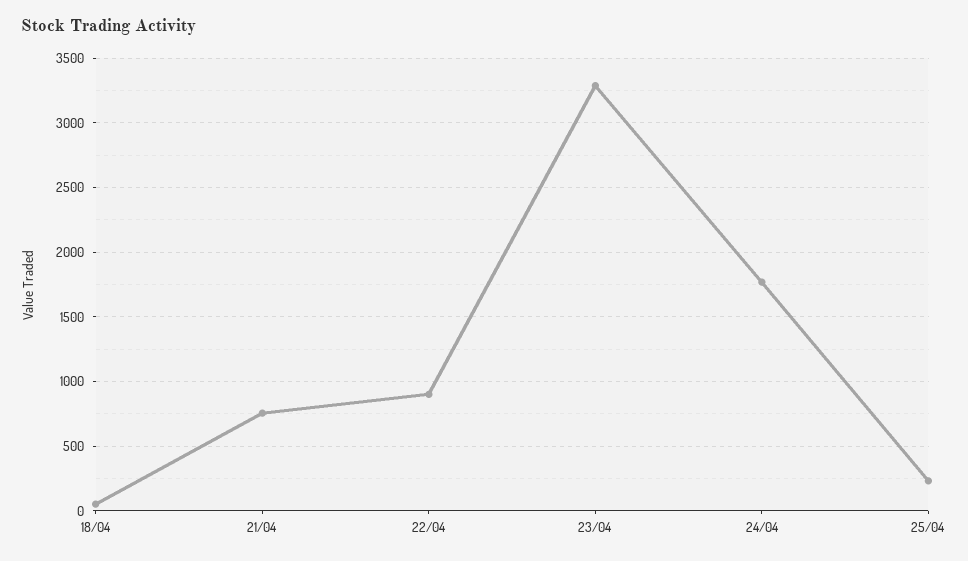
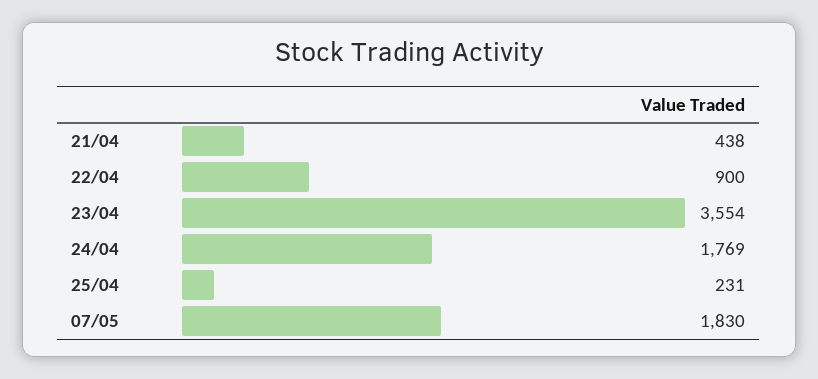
18/04: 50 -> none
21/04: 750 -> 438
23/04: 3300 -> 3554
07/05: none -> 1830

